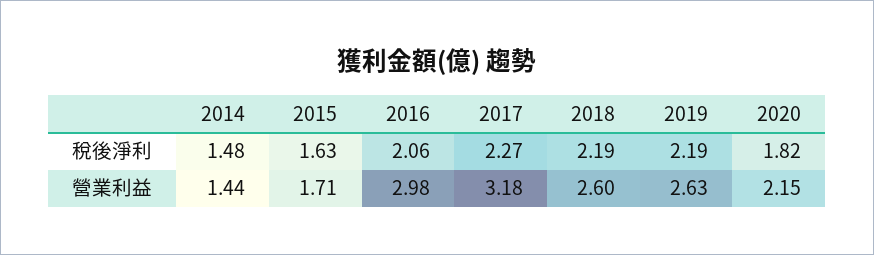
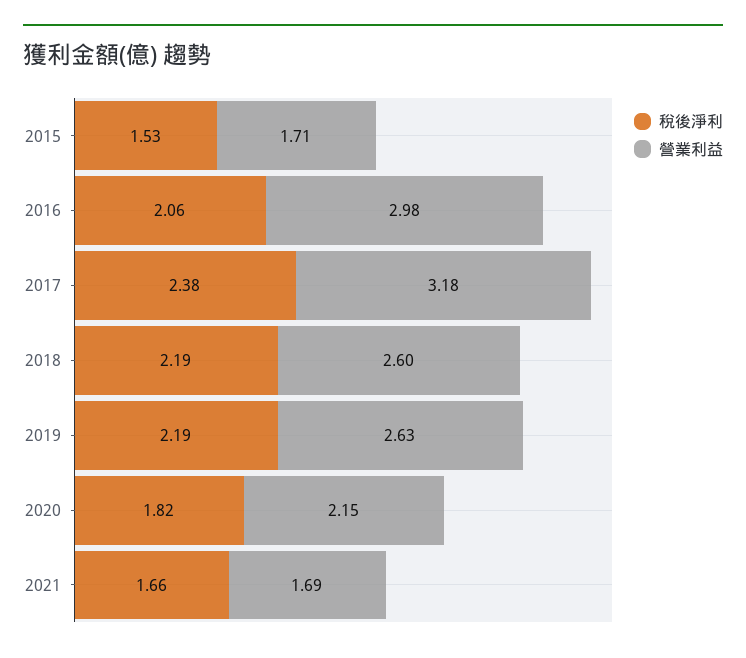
稅後淨利, 2014: 1.48 -> none
稅後淨利, 2015: 1.63 -> 1.53
稅後淨利, 2017: 2.27 -> 2.38
營業利益, 2014: 1.44 -> none
稅後淨利, 2021: none -> 1.66
營業利益, 2021: none -> 1.69

